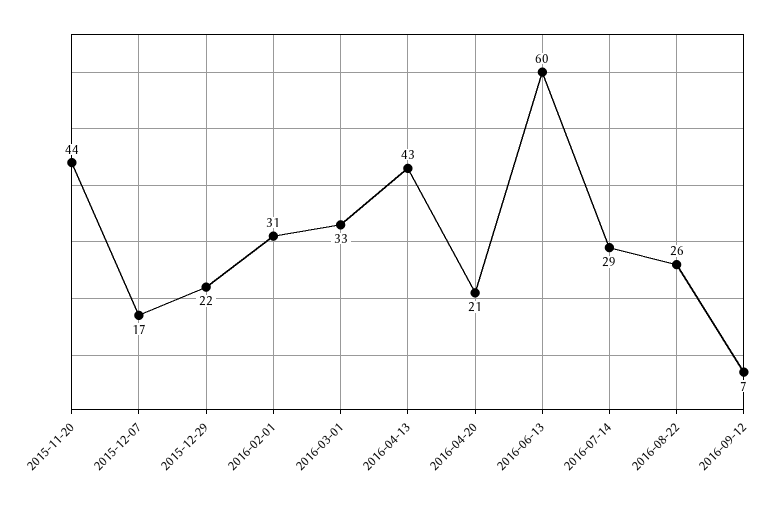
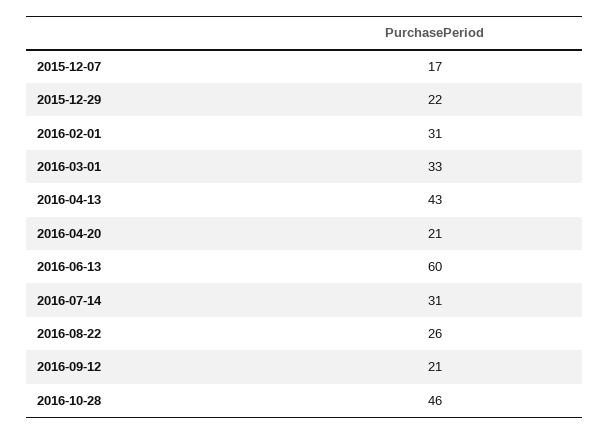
2015-11-20: 44 -> none
2016-07-14: 29 -> 31
2016-09-12: 7 -> 21
2016-10-28: none -> 46

